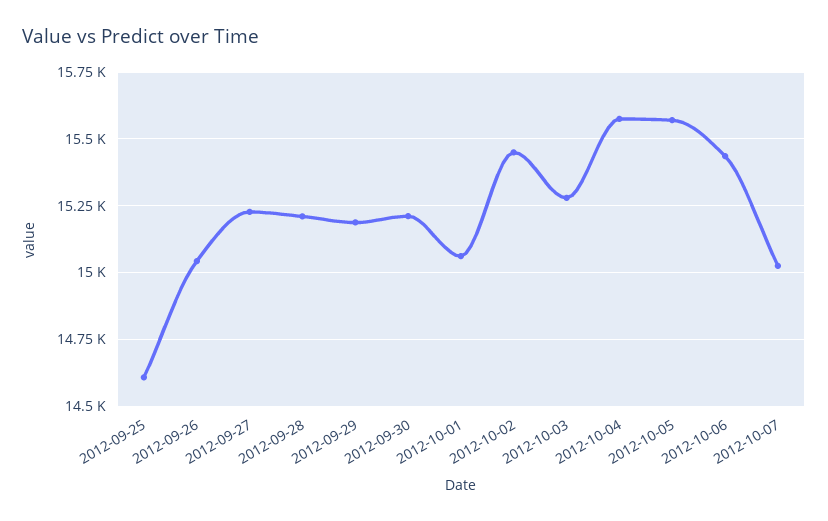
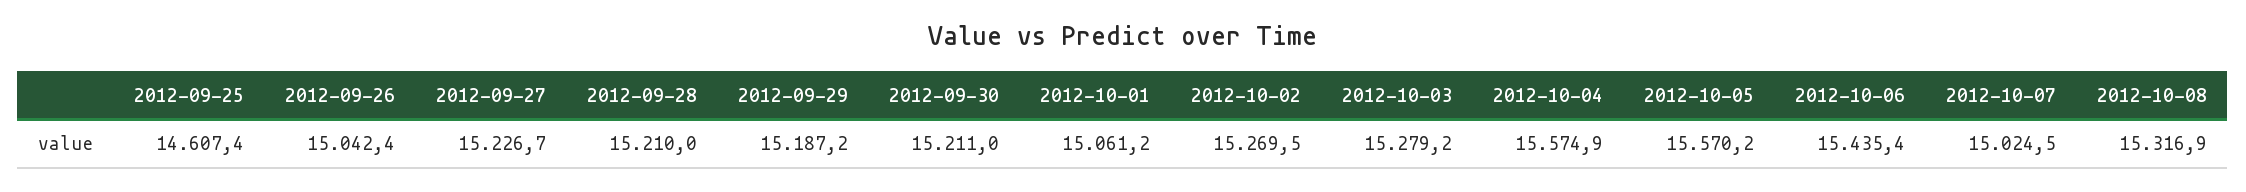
2012-10-02: 15450 -> 15269.5
2012-10-08: none -> 15316.9

